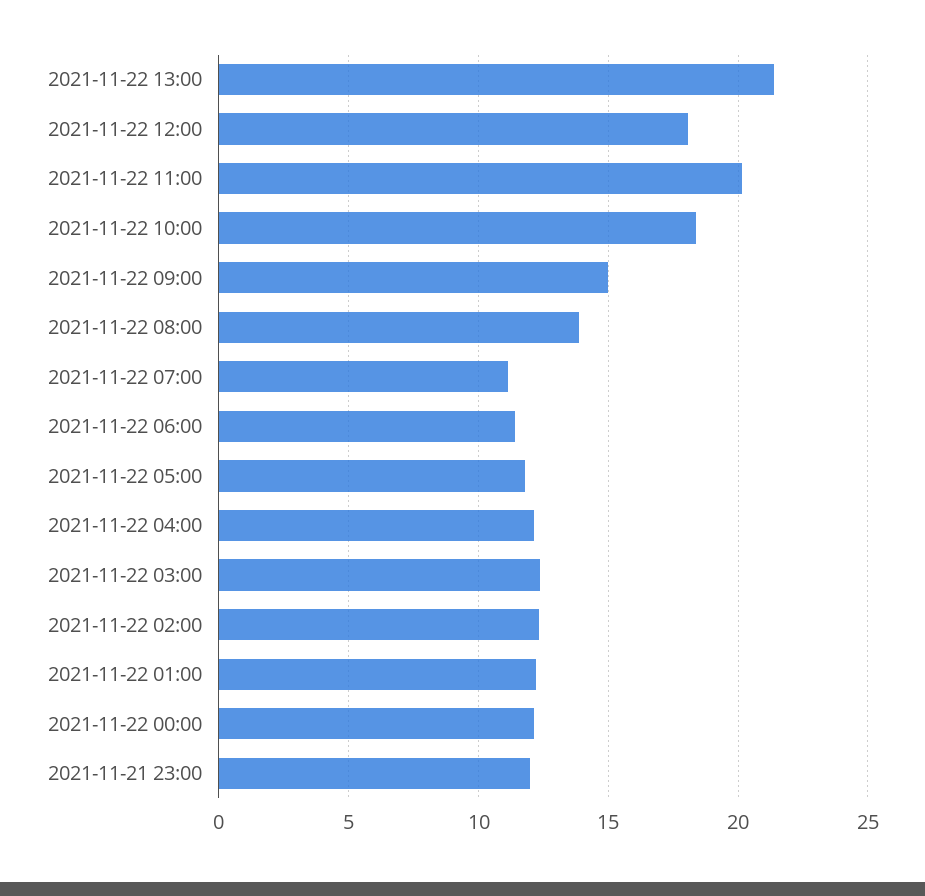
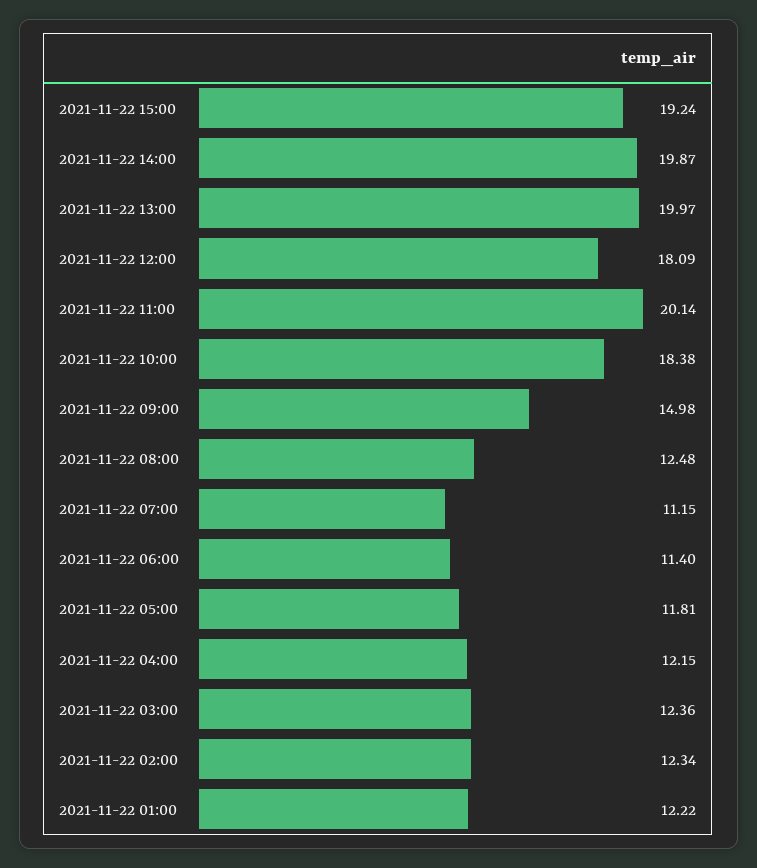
2021-11-22 13:00: 21.5 -> 19.97
2021-11-22 08:00: 14 -> 12.48
2021-11-22 00:00: 12 -> none
2021-11-21 23:00: 12 -> none
2021-11-22 15:00: none -> 19.24
2021-11-22 14:00: none -> 19.87

